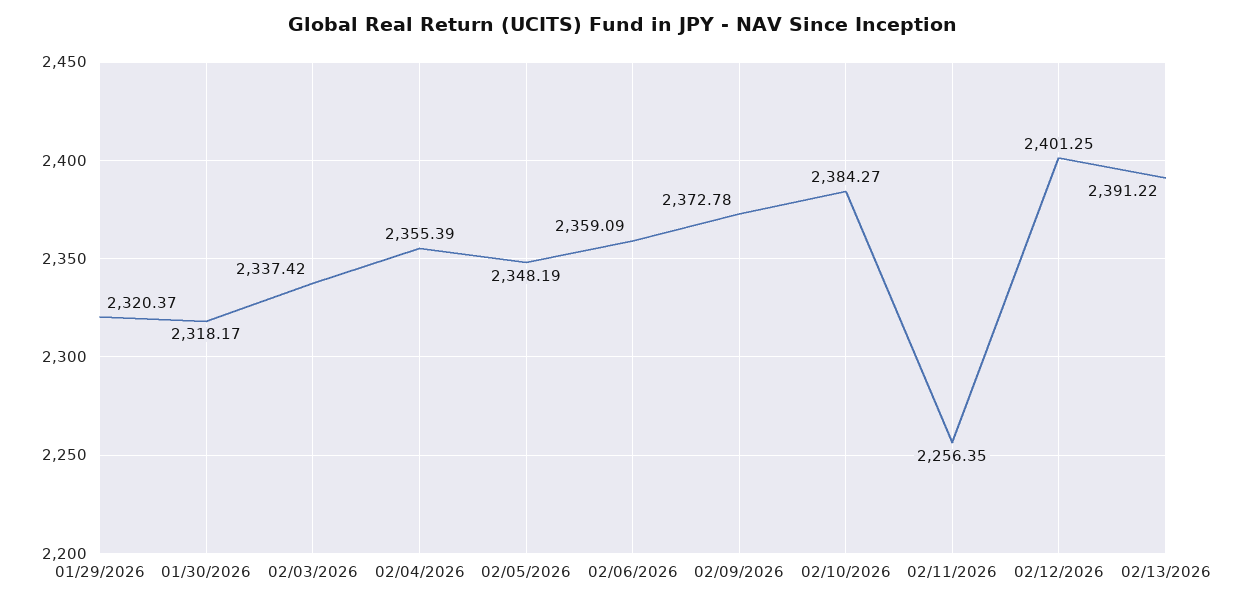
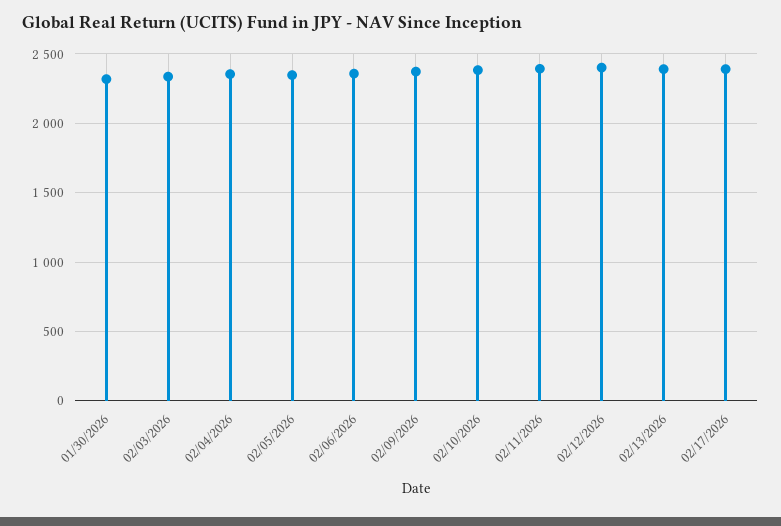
01/29/2026: 2320.37 -> none
02/11/2026: 2256.35 -> 2400
02/17/2026: none -> 2400

